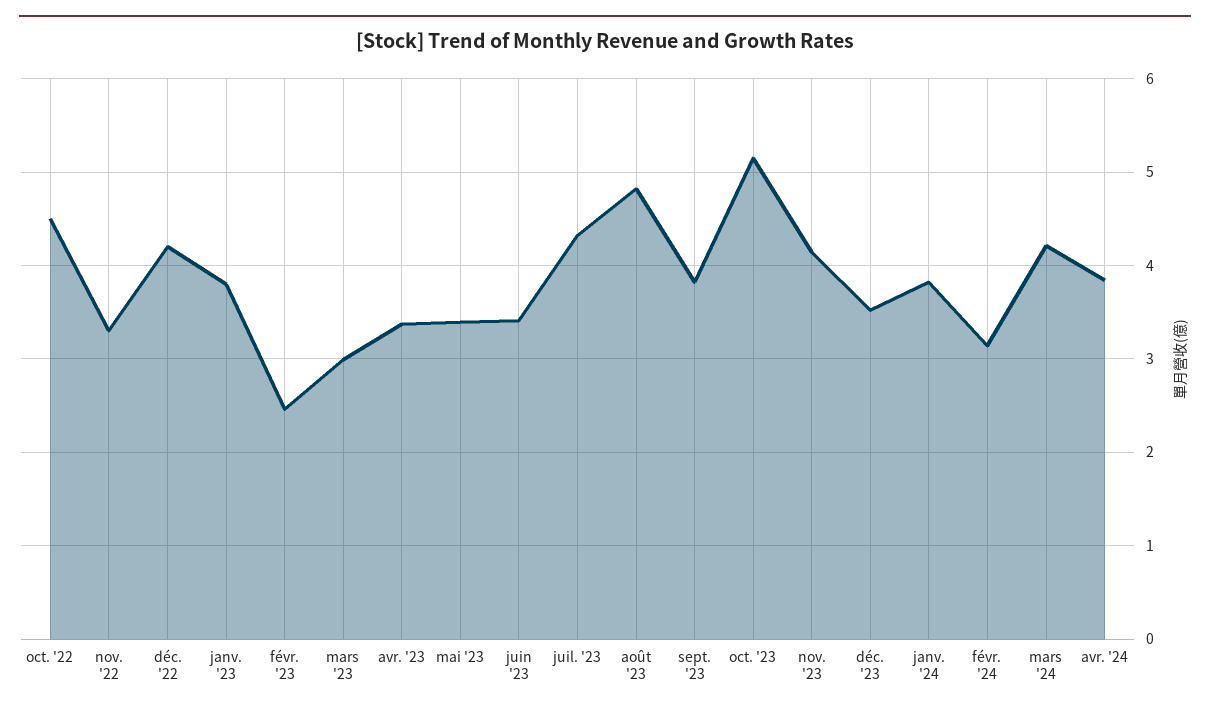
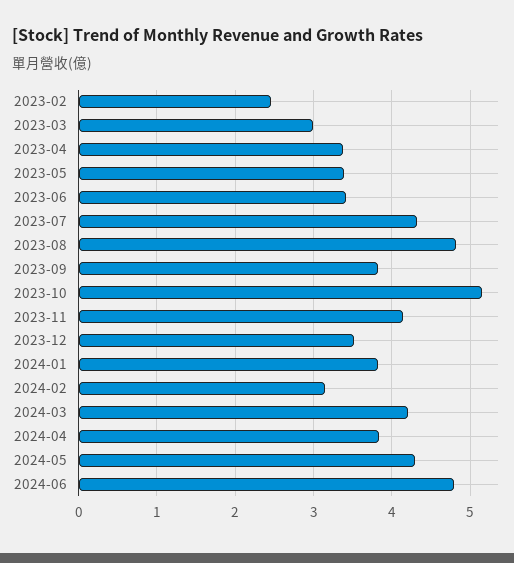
oct. '22: 4.5 -> none
nov. '22: 3.3 -> none
déc. '22: 4.2 -> none
janv. '23: 3.8 -> none
2024-05: none -> 4.3
2024-06: none -> 4.8

